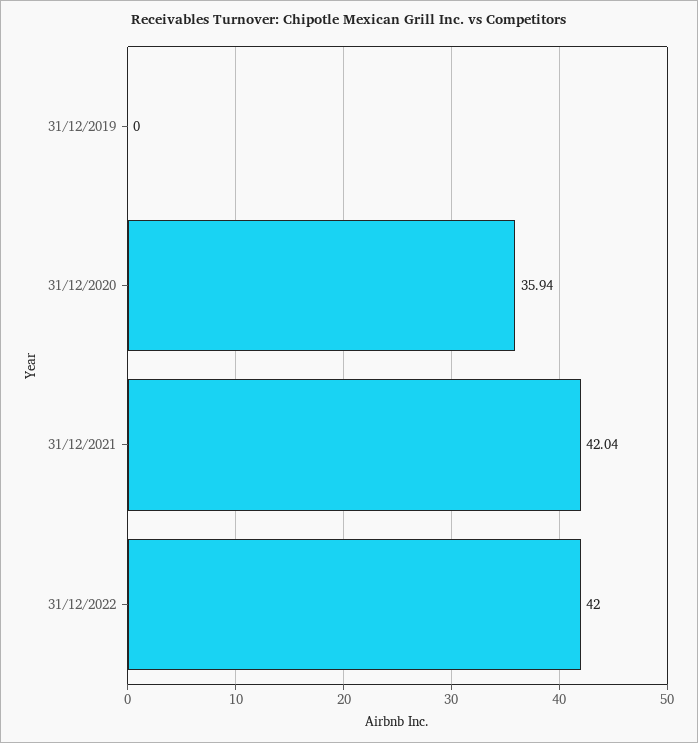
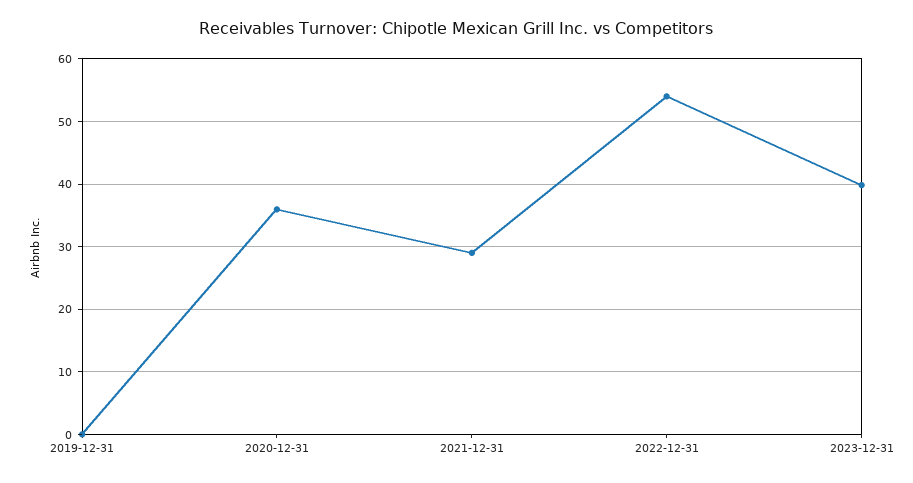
31/12/2021: 42.04 -> 29
31/12/2022: 42 -> 54
2023-12-31: none -> 40

